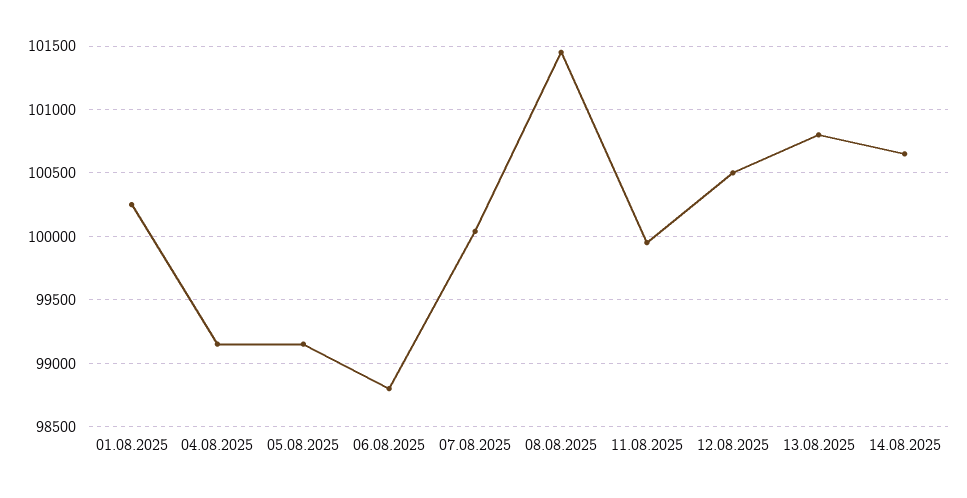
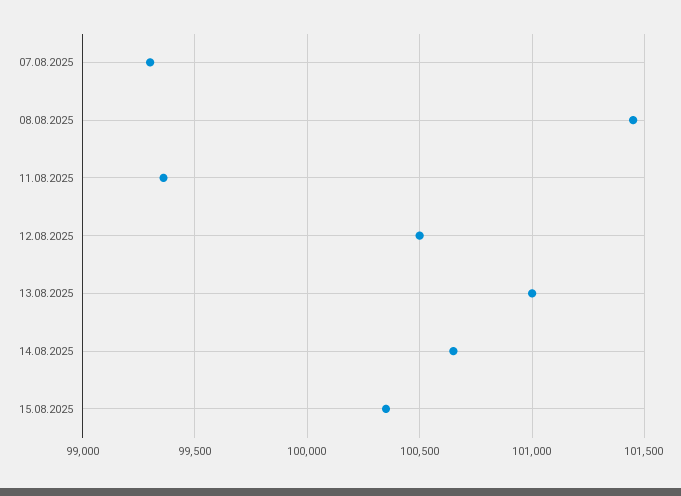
01.08.2025: 100250 -> none
04.08.2025: 99150 -> none
05.08.2025: 99150 -> none
06.08.2025: 98800 -> none
07.08.2025: 100050 -> 99300
11.08.2025: 99950 -> 99350
13.08.2025: 100800 -> 101000
15.08.2025: none -> 100350

